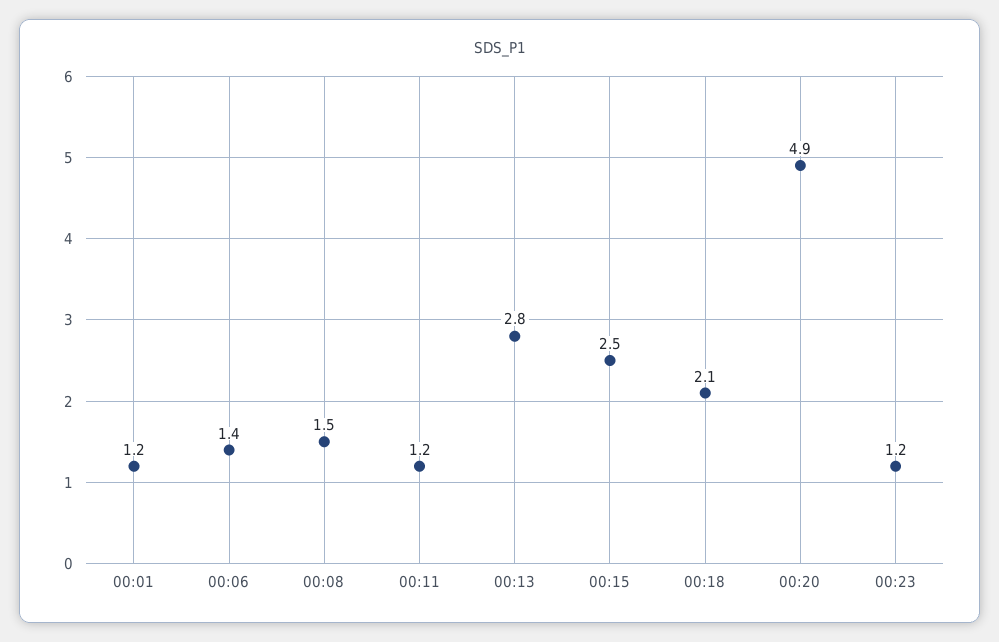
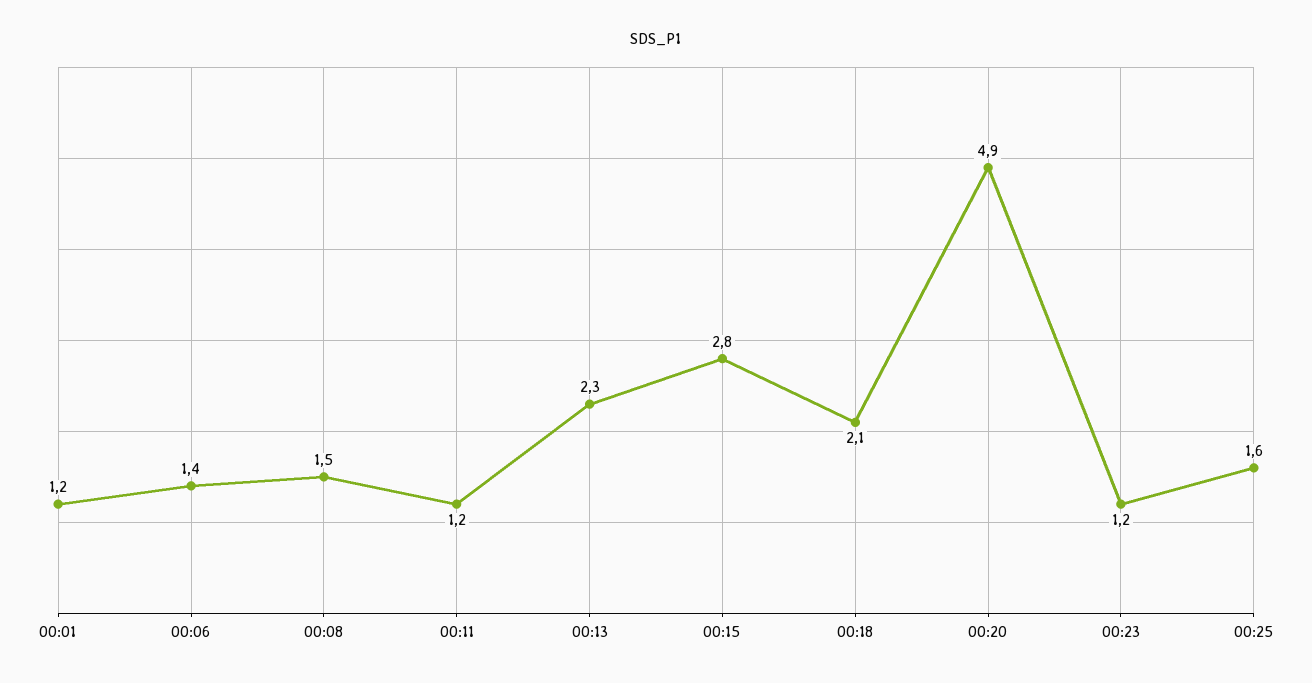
00:13: 2.8 -> 2.3
00:15: 2.5 -> 2.8
00:25: none -> 1.6

